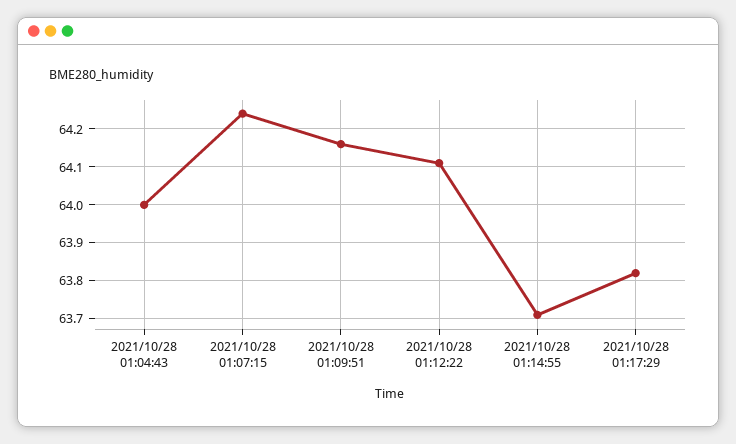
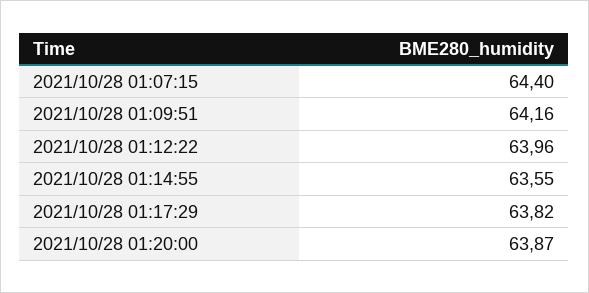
2021/10/28 01:04:43: 64 -> none
2021/10/28 01:07:15: 64.25 -> 64.4
2021/10/28 01:12:22: 64.1 -> 63.96
2021/10/28 01:14:55: 63.7 -> 63.55
2021/10/28 01:20:00: none -> 63.87

